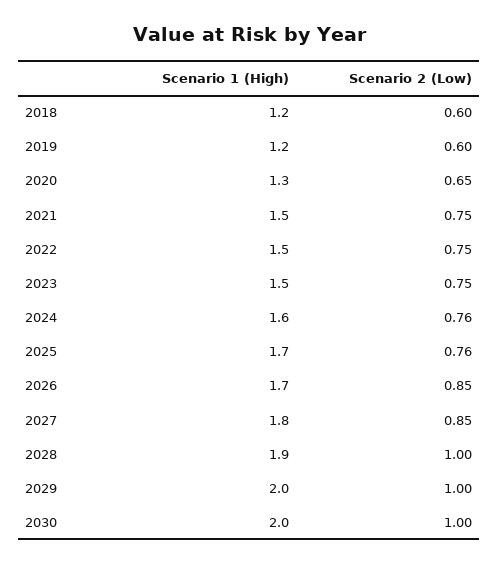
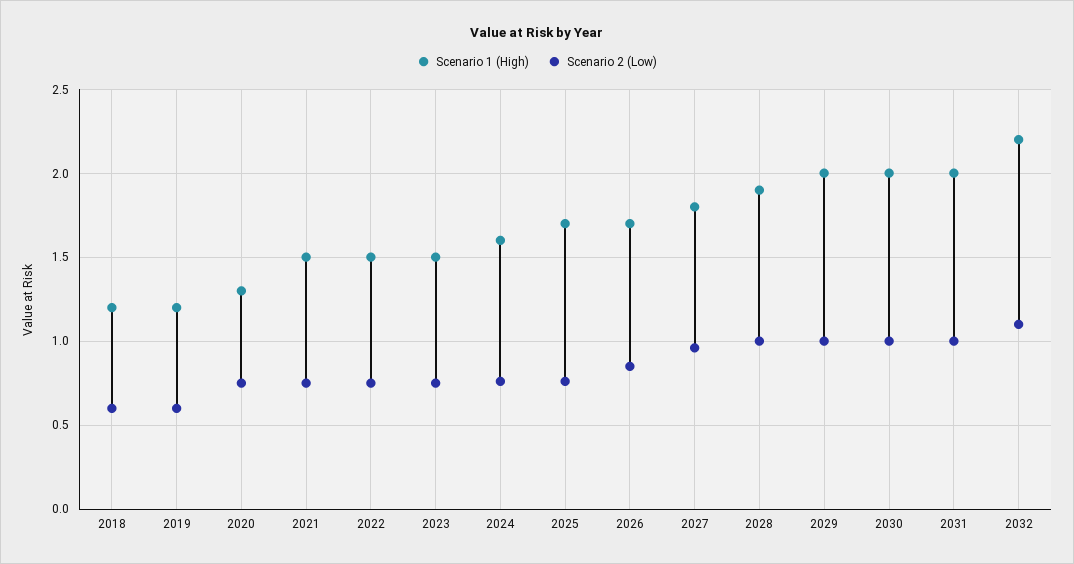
Scenario 2 (Low), 2020: 0.65 -> 0.75
Scenario 2 (Low), 2027: 0.85 -> 0.95
Scenario 1 (High), 2031: none -> 2
Scenario 2 (Low), 2031: none -> 1
Scenario 1 (High), 2032: none -> 2.2
Scenario 2 (Low), 2032: none -> 1.1

